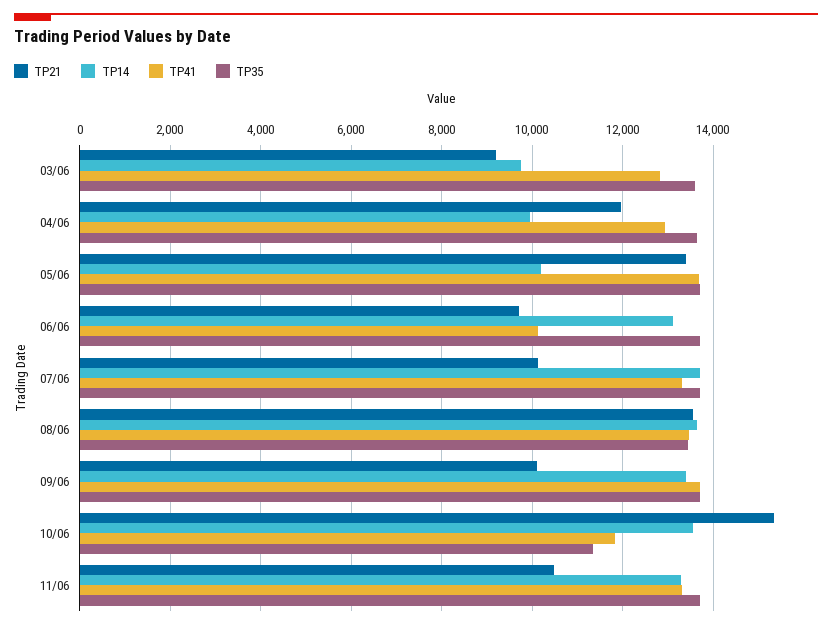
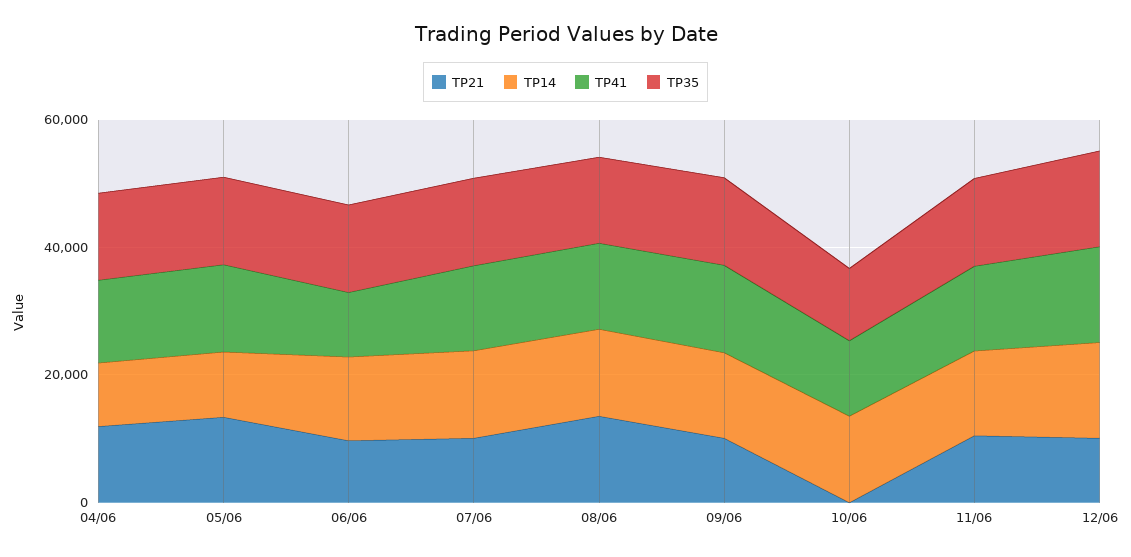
TP21, 03/06: 9200 -> none
TP14, 03/06: 9800 -> none
TP41, 03/06: 12800 -> none
TP35, 03/06: 13600 -> none
TP21, 10/06: 15400 -> 0
TP21, 12/06: none -> 10000
TP14, 12/06: none -> 15000
TP41, 12/06: none -> 15000
TP35, 12/06: none -> 15000

